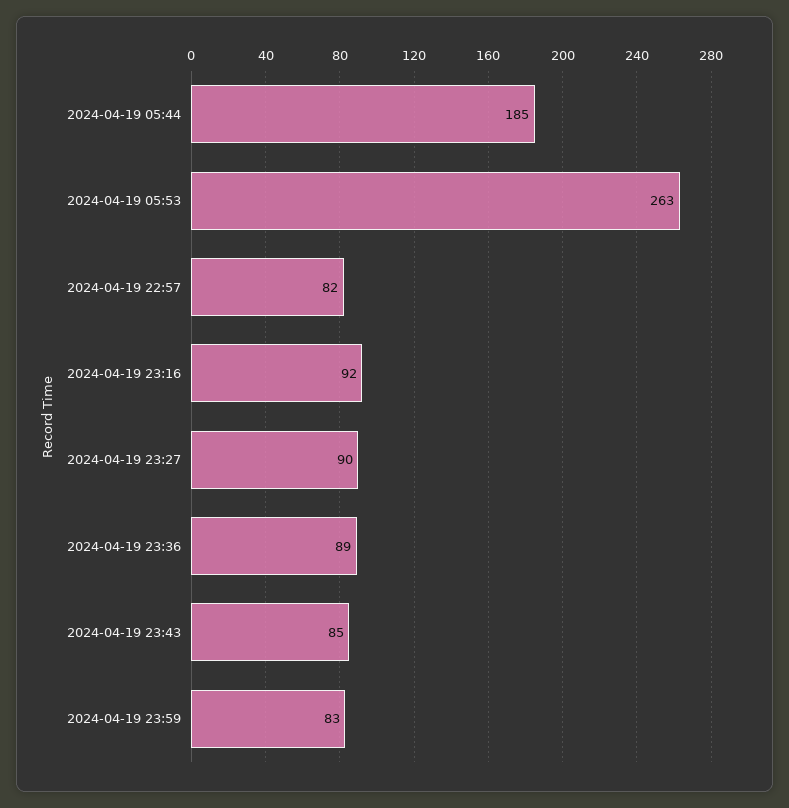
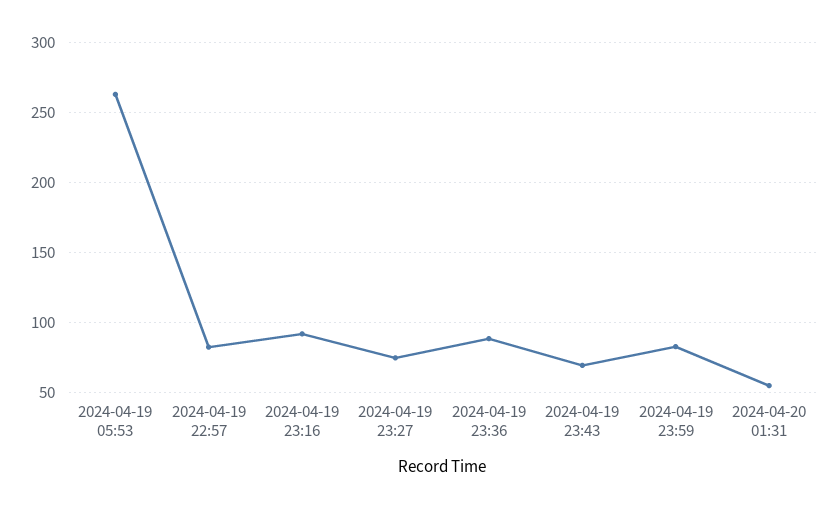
2024-04-19 05:44: 185 -> none
2024-04-19 23:27: 90 -> 75
2024-04-19 23:43: 85 -> 70
2024-04-20 01:31: none -> 55

